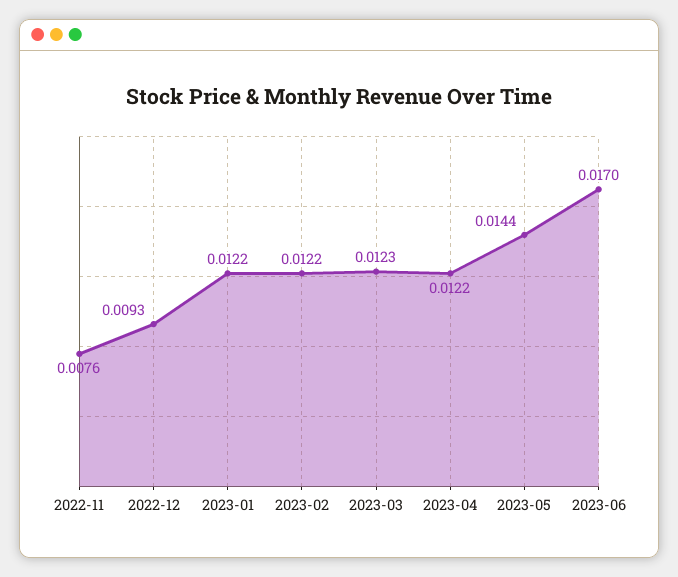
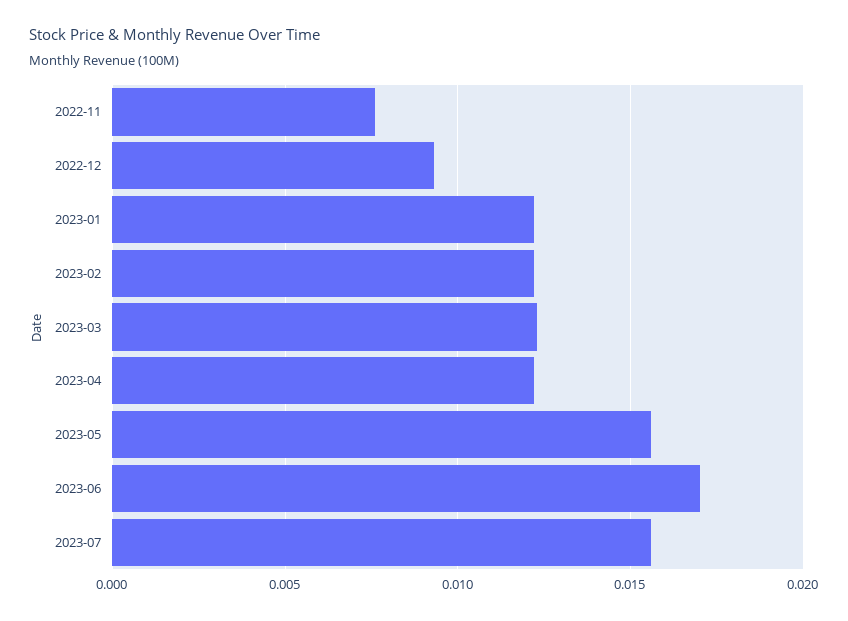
2023-05: 0.0144 -> 0.0155
2023-07: none -> 0.0155

